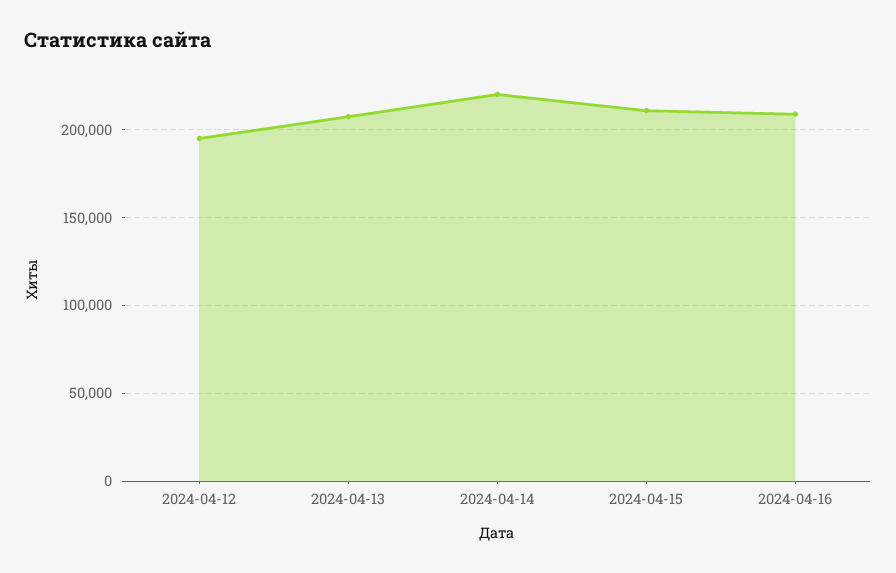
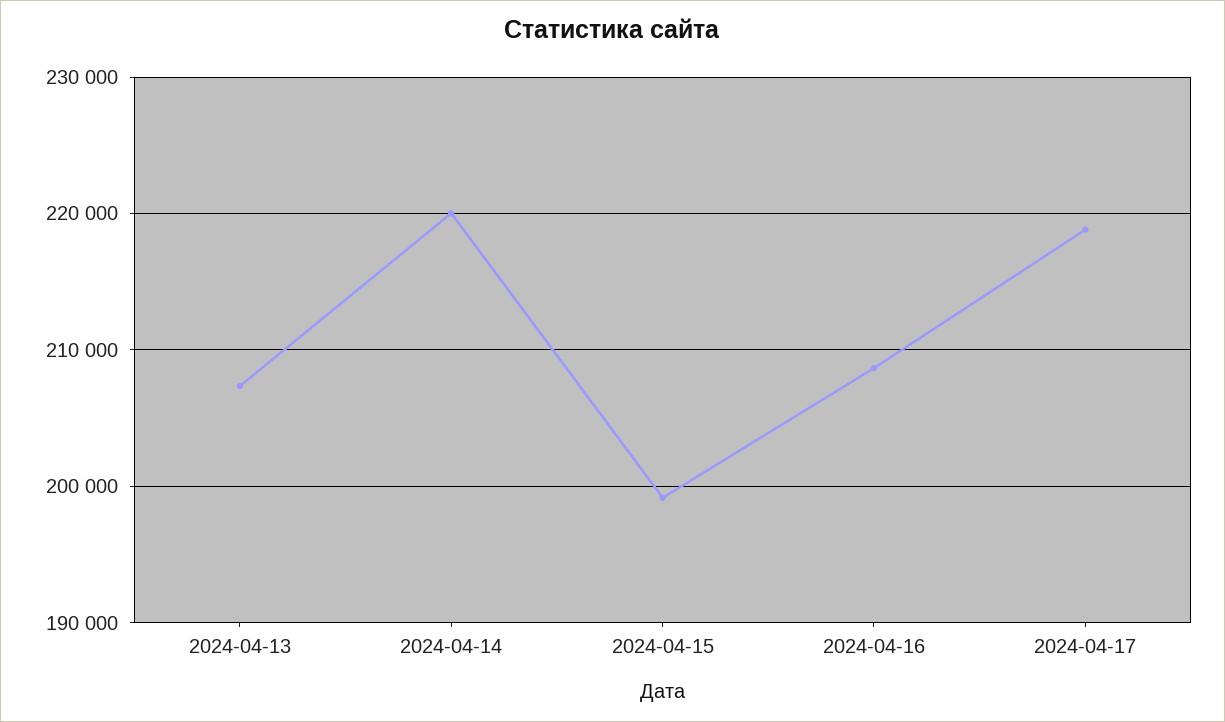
2024-04-12: 195000 -> none
2024-04-15: 210000 -> 199000
2024-04-17: none -> 219000

